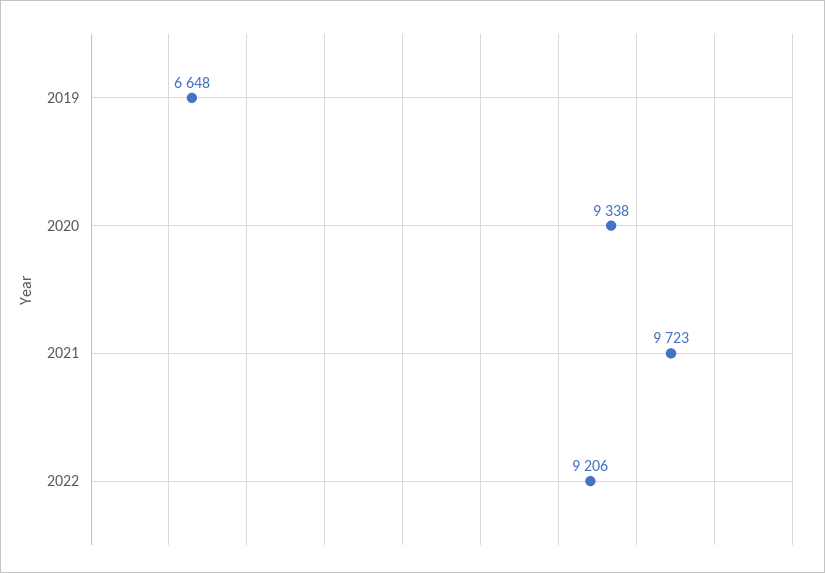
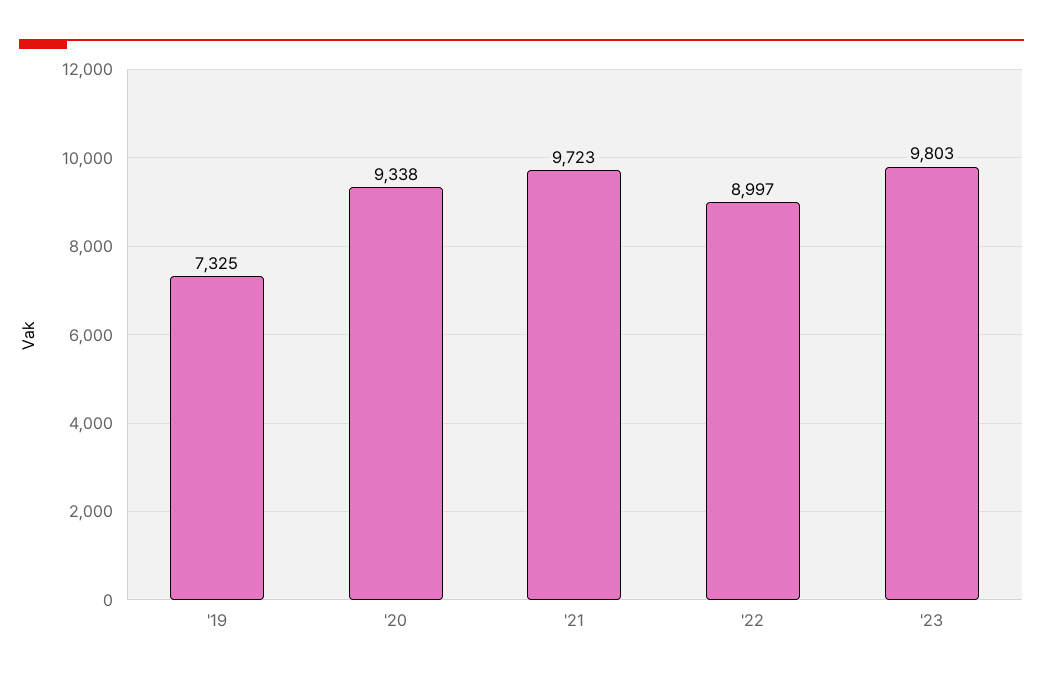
2019: 6648 -> 7325
2022: 9206 -> 8997
'23: none -> 9803

